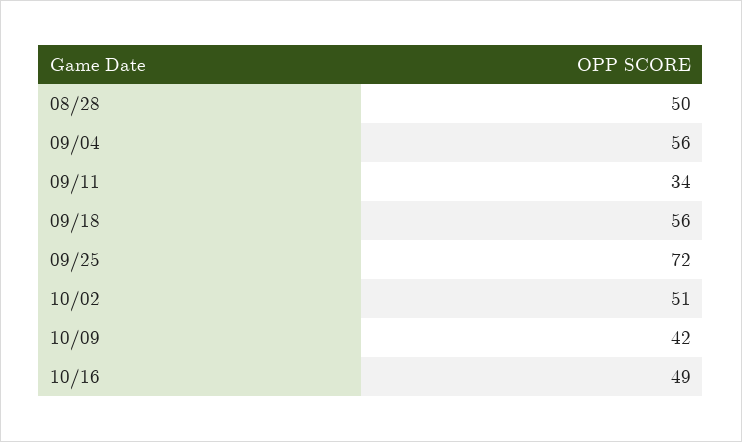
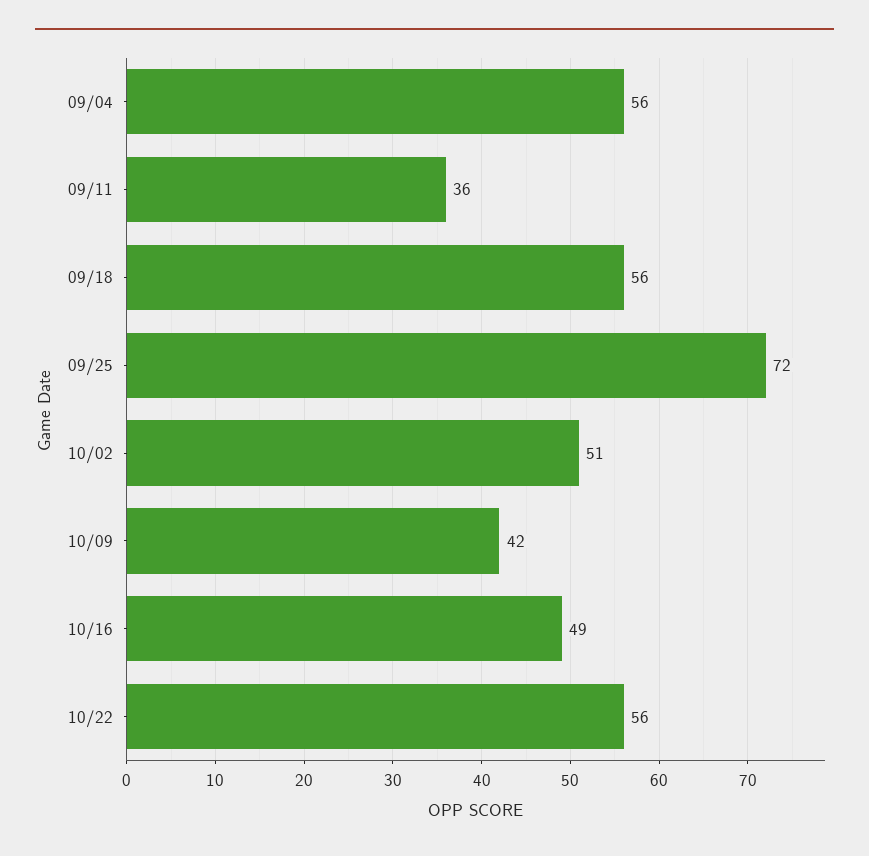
08/28: 50 -> none
09/11: 34 -> 36
10/22: none -> 56

